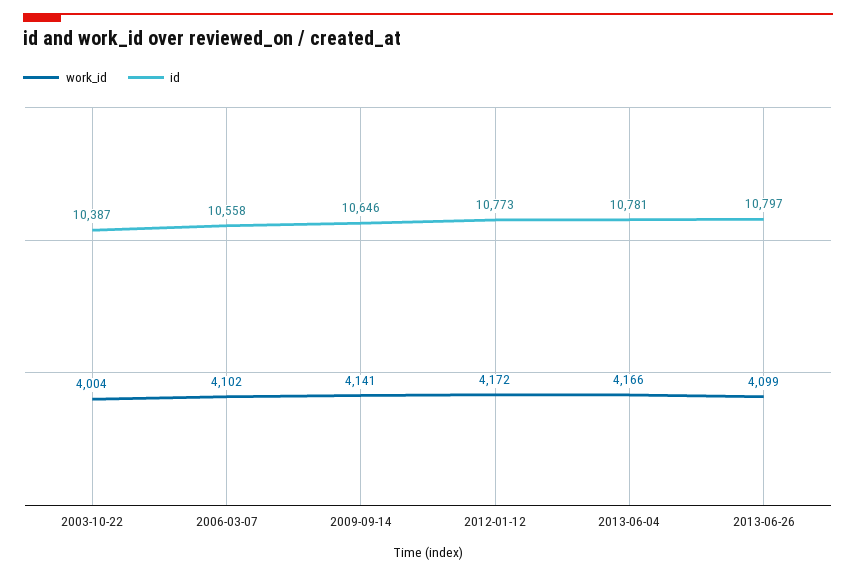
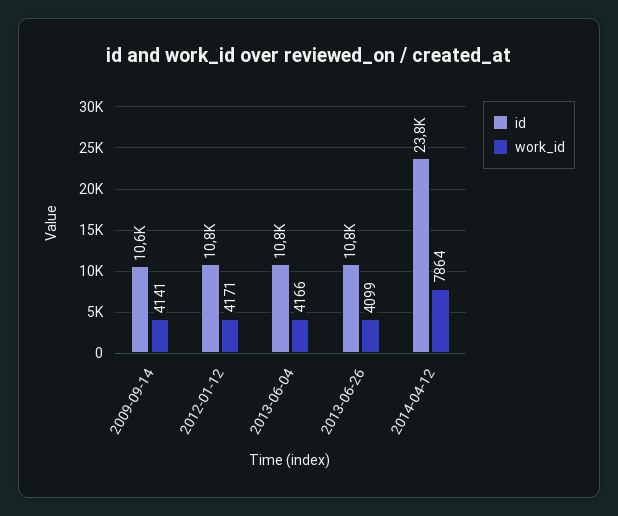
work_id, 2003-10-22: 4004 -> none
id, 2003-10-22: 10387 -> none
work_id, 2006-03-07: 4102 -> none
id, 2006-03-07: 10558 -> none
work_id, 2012-01-12: 4172 -> 4171
id, 2014-04-12: none -> 23800
work_id, 2014-04-12: none -> 7864

